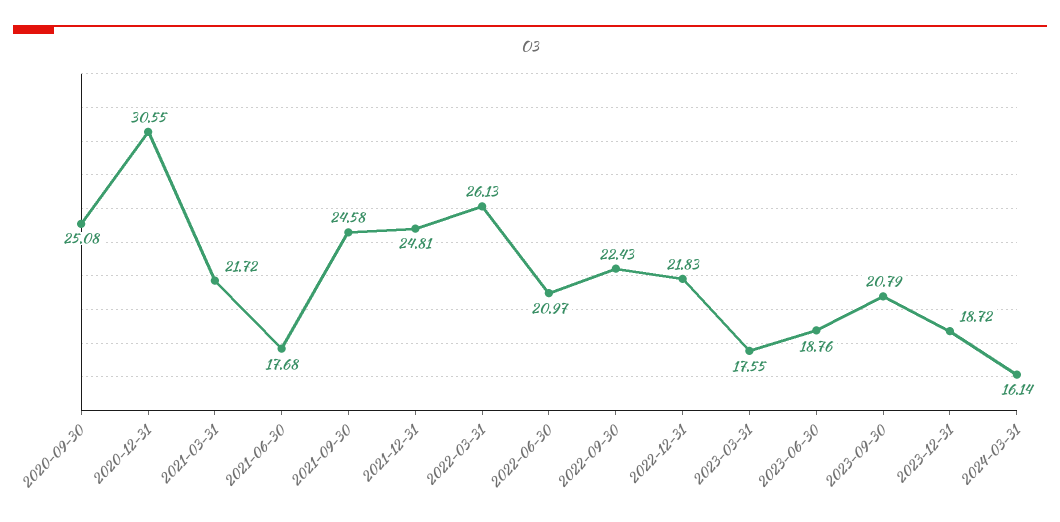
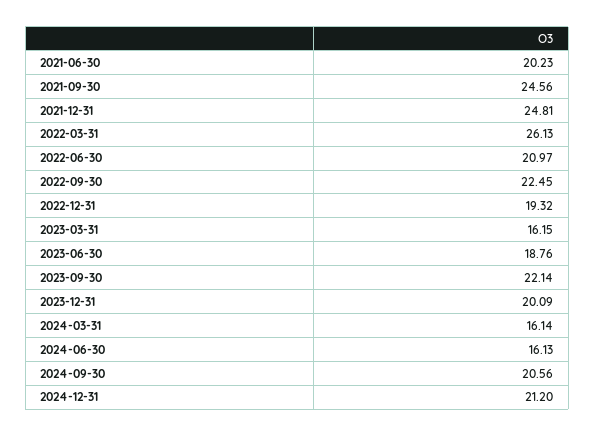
2020-09-30: 25.08 -> none
2020-12-31: 30.55 -> none
2021-03-31: 21.72 -> none
2021-06-30: 17.68 -> 20.23
2021-09-30: 24.58 -> 24.56
2022-09-30: 22.43 -> 22.45
2022-12-31: 21.83 -> 19.32
2023-03-31: 17.55 -> 16.15
2023-09-30: 20.79 -> 22.14
2023-12-31: 18.72 -> 20.09
2024-06-30: none -> 16.13
2024-09-30: none -> 20.56
2024-12-31: none -> 21.2

